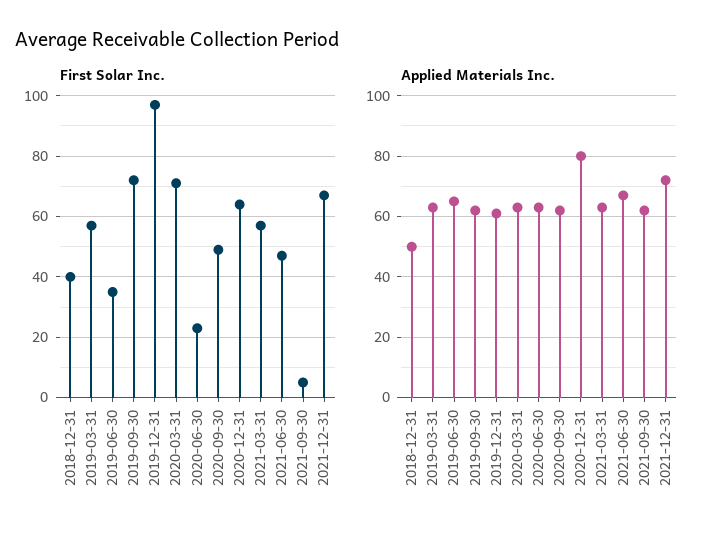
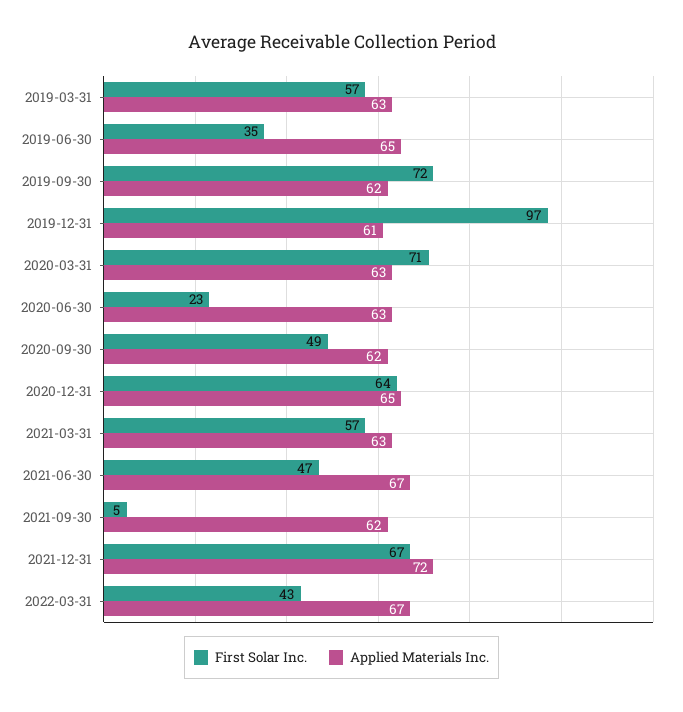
First Solar Inc., 2018-12-31: 40 -> none
Applied Materials Inc., 2018-12-31: 50 -> none
Applied Materials Inc., 2020-12-31: 80 -> 65
First Solar Inc., 2022-03-31: none -> 43
Applied Materials Inc., 2022-03-31: none -> 67

